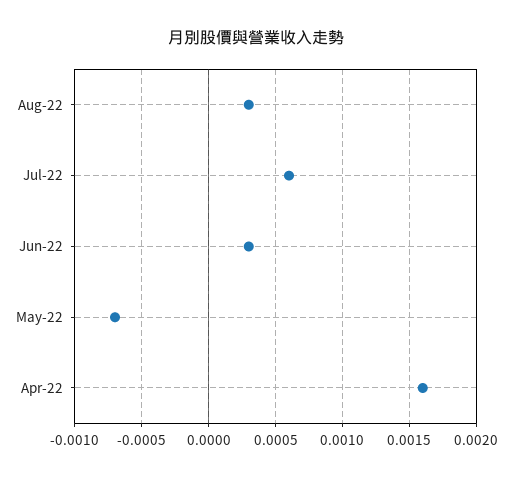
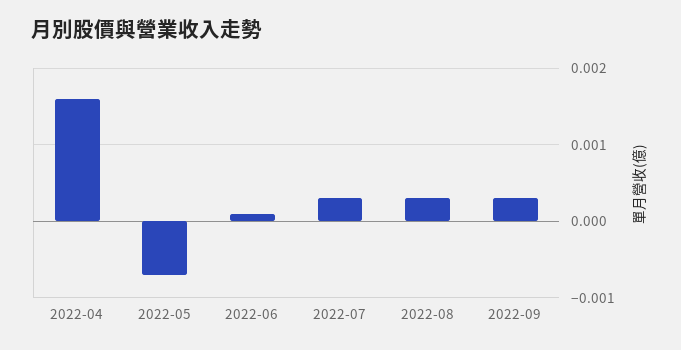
Jul-22: 0.0006 -> 0.0003
Jun-22: 0.0003 -> 0.0001
2022-09: none -> 0.0003

